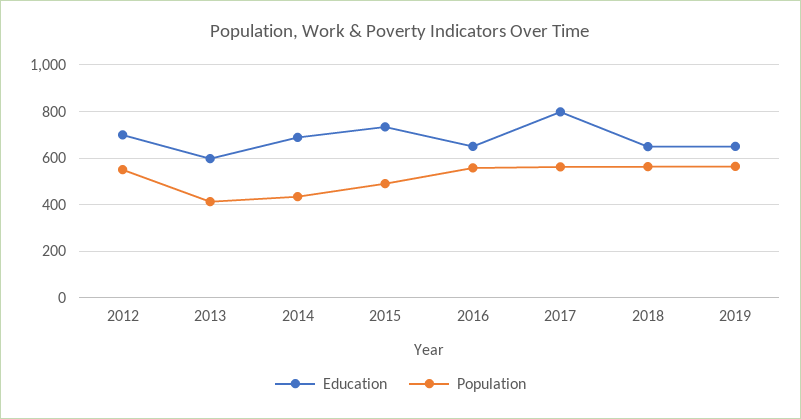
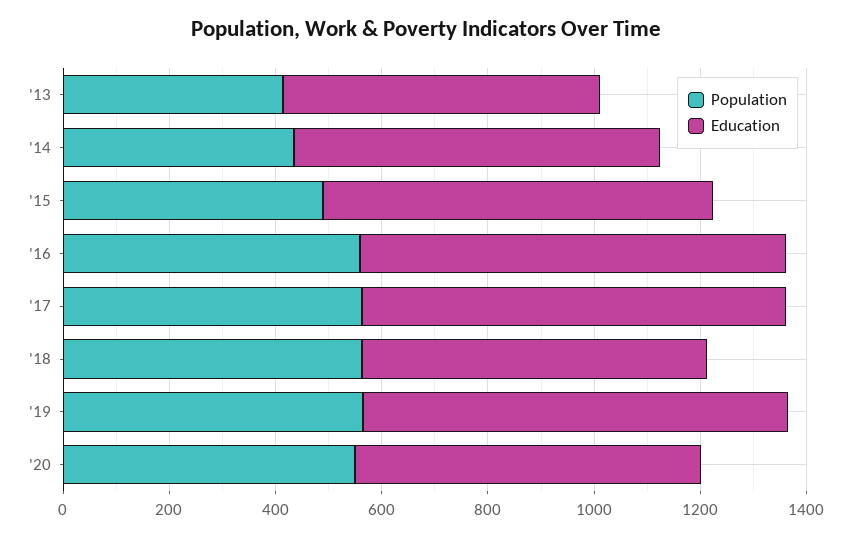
Education, 2012: 700 -> none
Population, 2012: 550 -> none
Education, 2016: 650 -> 800
Education, 2019: 650 -> 800
Population, '20: none -> 550
Education, '20: none -> 650

